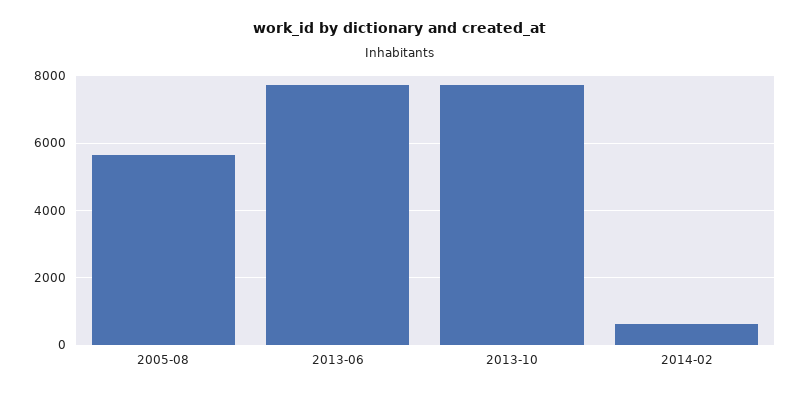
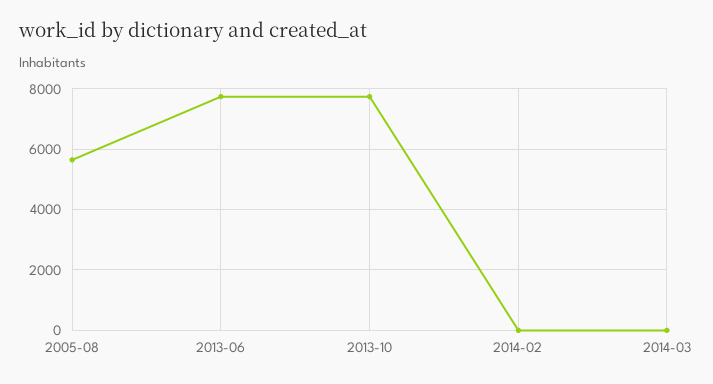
2014-02: 600 -> 0
2014-03: none -> 0

